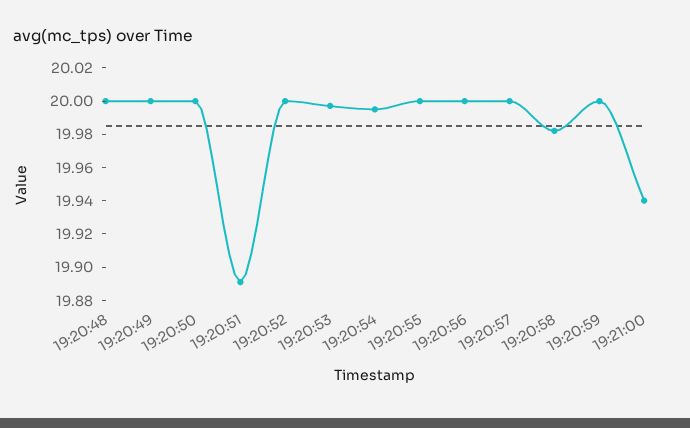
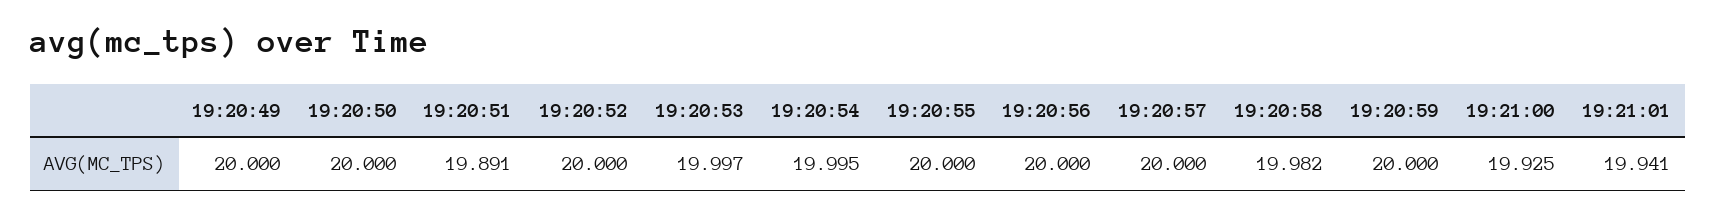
19:20:48: 20 -> none
19:21:00: 19.94 -> 19.925
19:21:01: none -> 19.941

